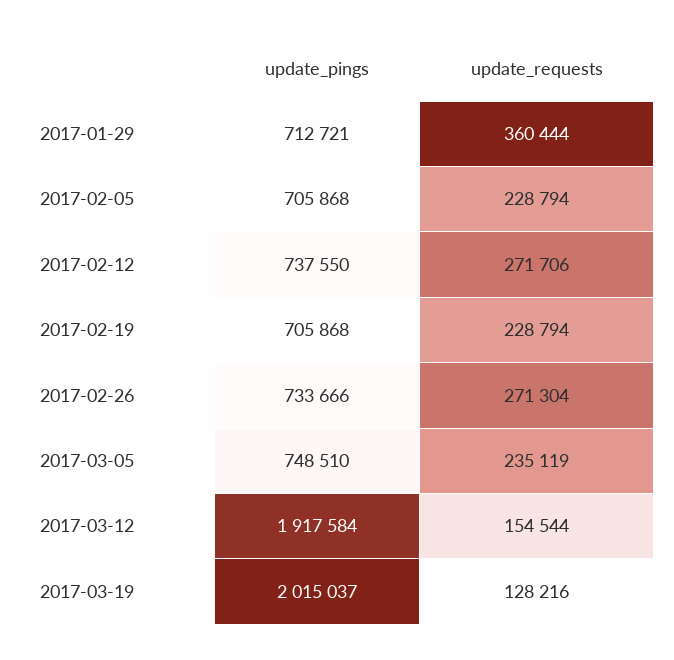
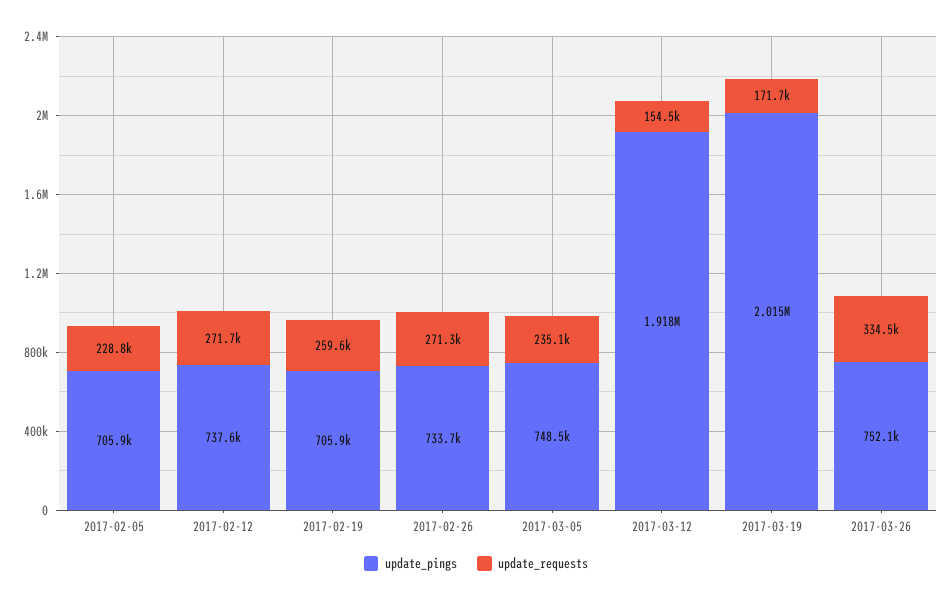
update_pings, 2017-01-29: 712721 -> none
update_requests, 2017-01-29: 360444 -> none
update_requests, 2017-02-19: 228794 -> 259600
update_requests, 2017-03-19: 128216 -> 171700
update_pings, 2017-03-26: none -> 752100
update_requests, 2017-03-26: none -> 334500

